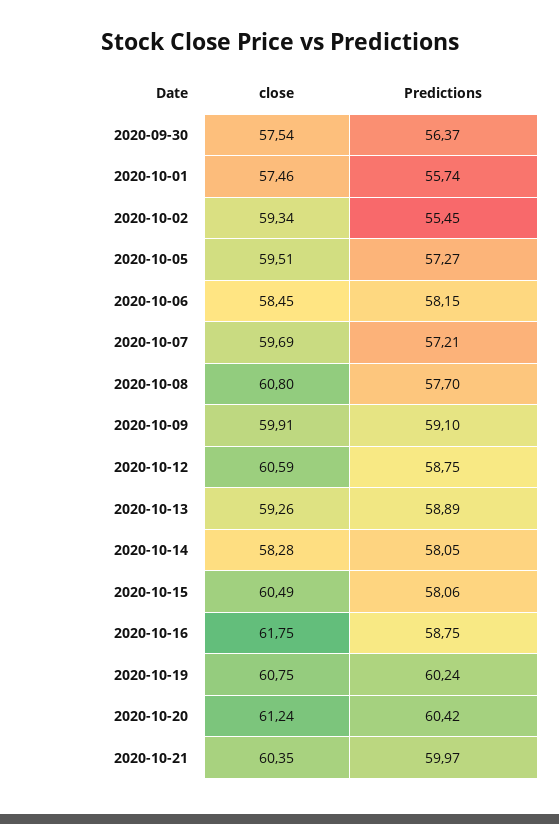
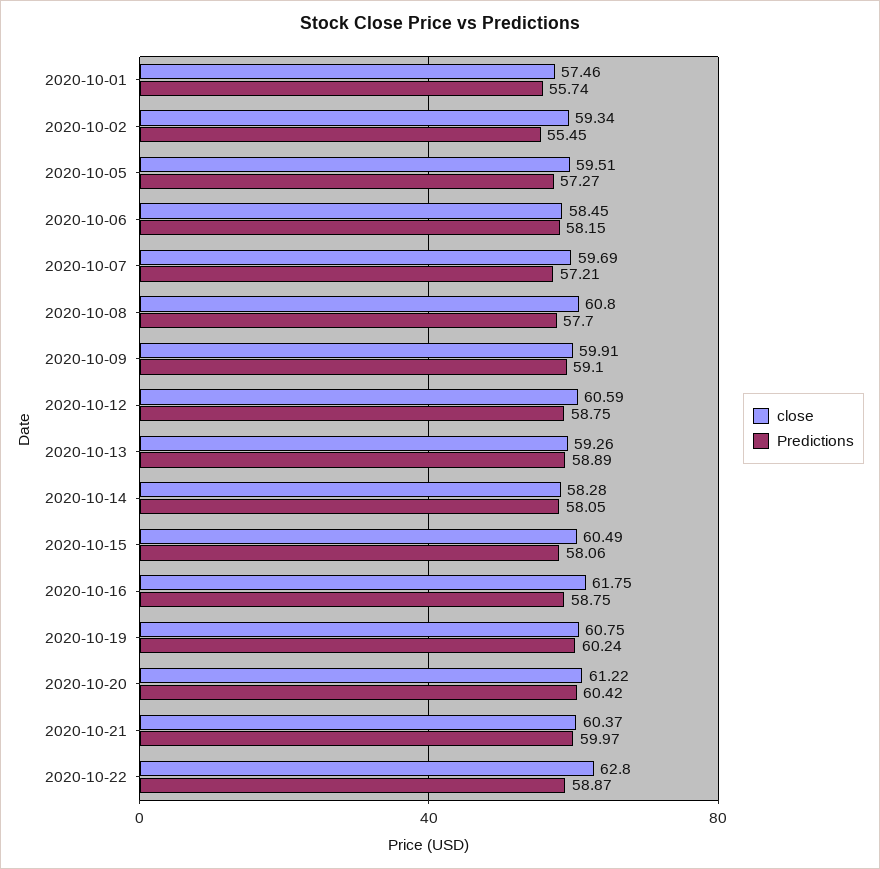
close, 2020-09-30: 57.54 -> none
Predictions, 2020-09-30: 56.37 -> none
close, 2020-10-20: 61.24 -> 61.22
close, 2020-10-21: 60.35 -> 60.37
close, 2020-10-22: none -> 62.8
Predictions, 2020-10-22: none -> 58.87

